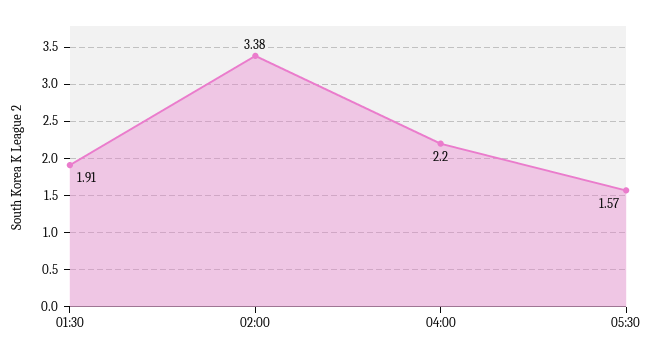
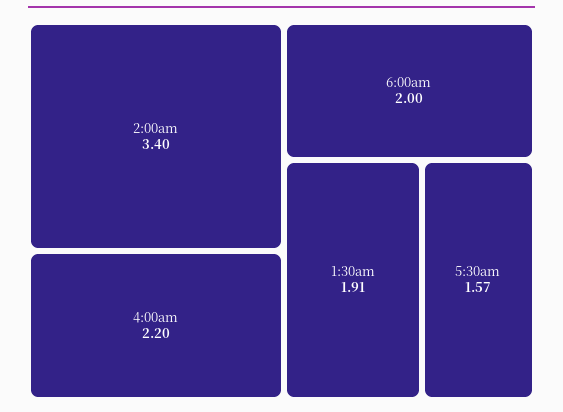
02:00: 3.38 -> 3.4
6:00am: none -> 2

